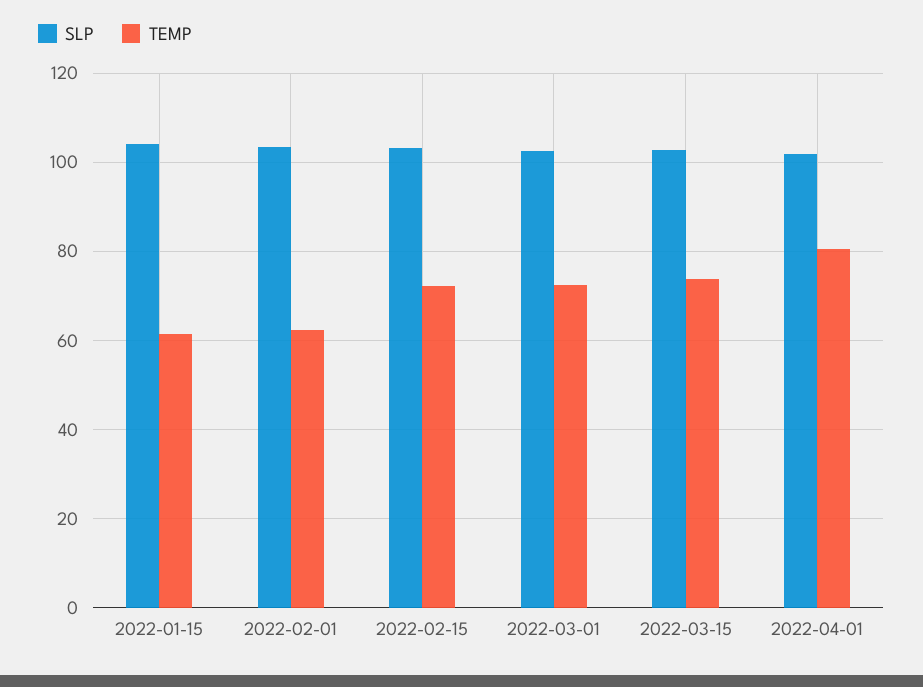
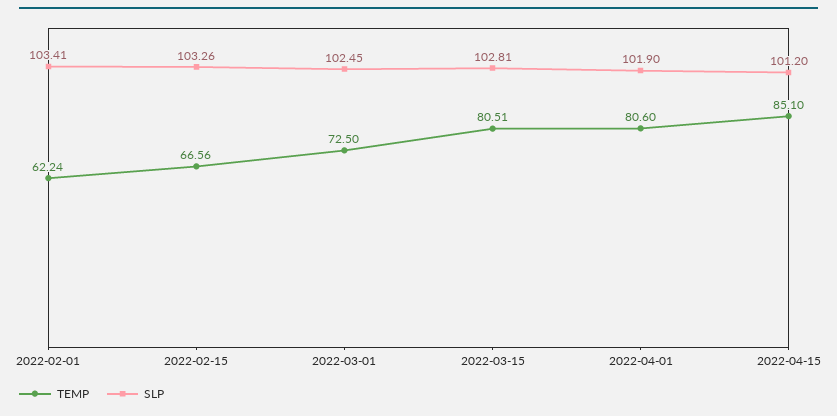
SLP, 2022-01-15: 104 -> none
TEMP, 2022-01-15: 62 -> none
TEMP, 2022-02-15: 72 -> 66.56
TEMP, 2022-03-15: 74 -> 80.51
TEMP, 2022-04-15: none -> 85.1
SLP, 2022-04-15: none -> 101.2

